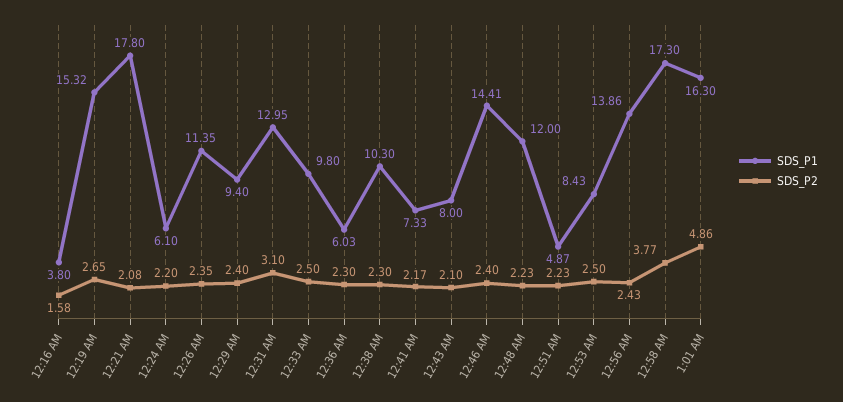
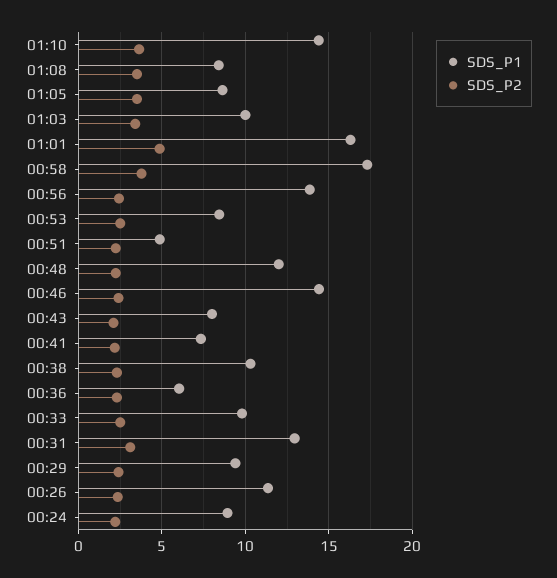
SDS_P1, 12:16 AM: 3.8 -> none
SDS_P2, 12:16 AM: 1.58 -> none
SDS_P1, 12:19 AM: 15.32 -> none
SDS_P2, 12:19 AM: 2.65 -> none
SDS_P1, 12:21 AM: 17.8 -> none
SDS_P2, 12:21 AM: 2.08 -> none
SDS_P1, 12:24 AM: 6.1 -> 9
SDS_P1, 01:10: none -> 14.5
SDS_P2, 01:10: none -> 3.5
SDS_P1, 01:08: none -> 8.5
SDS_P2, 01:08: none -> 3.5
SDS_P1, 01:05: none -> 8.5
SDS_P2, 01:05: none -> 3.5
SDS_P1, 01:03: none -> 10
SDS_P2, 01:03: none -> 3.5

